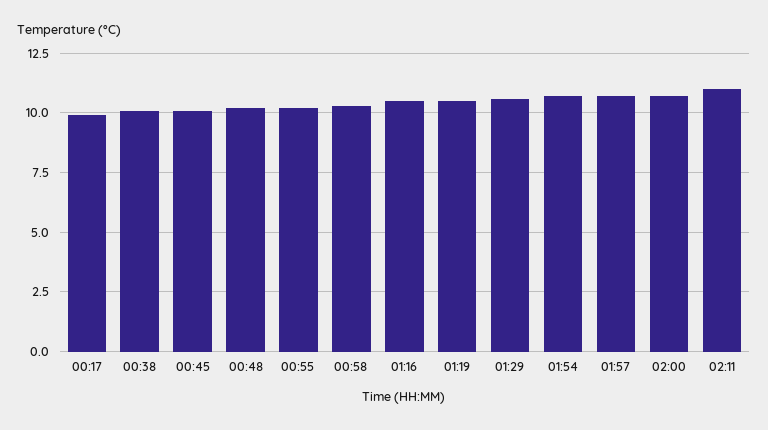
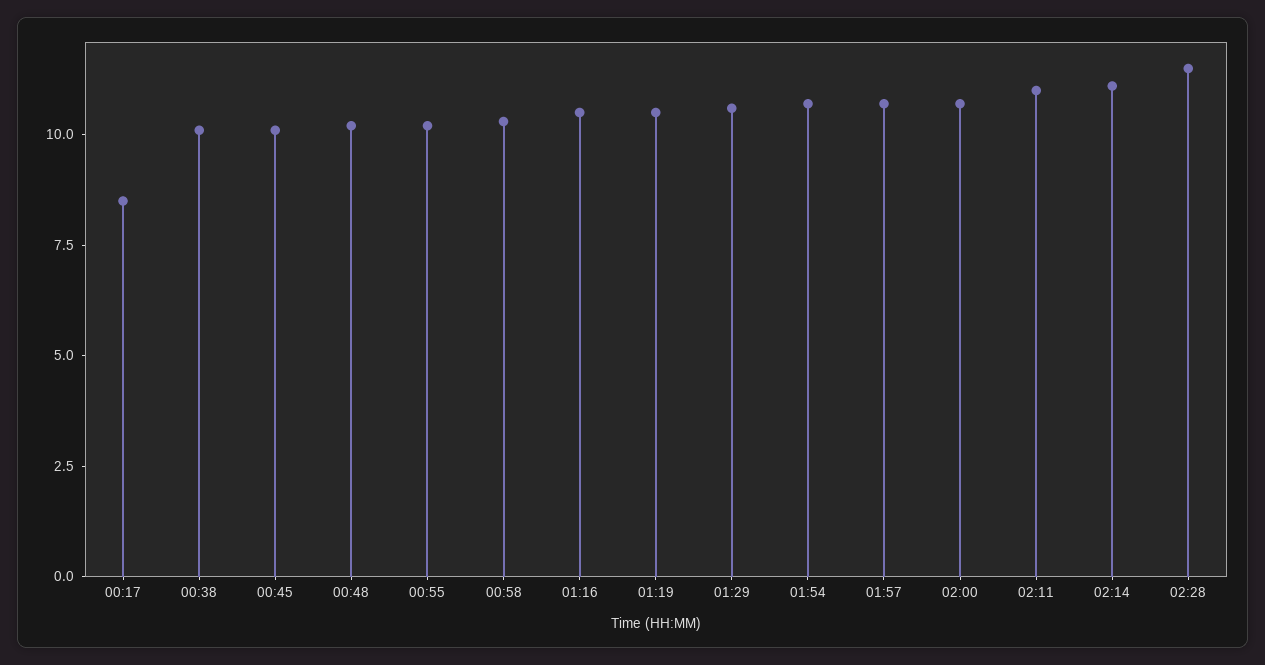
00:17: 10 -> 8.5
02:14: none -> 11
02:28: none -> 11.5

